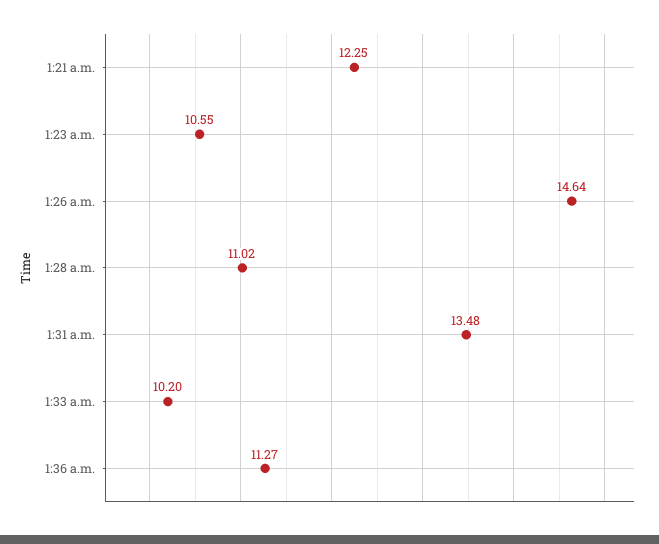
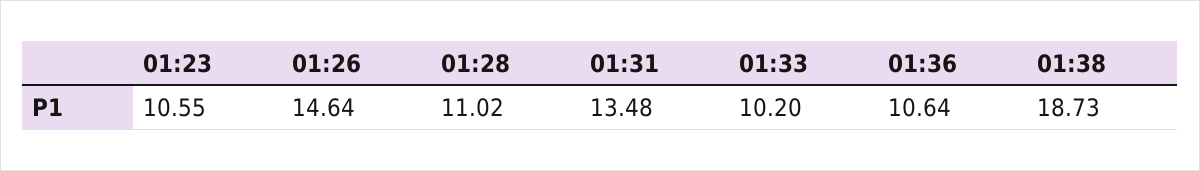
1:21 a.m.: 12.25 -> none
1:36 a.m.: 11.27 -> 10.64
01:38: none -> 18.73

